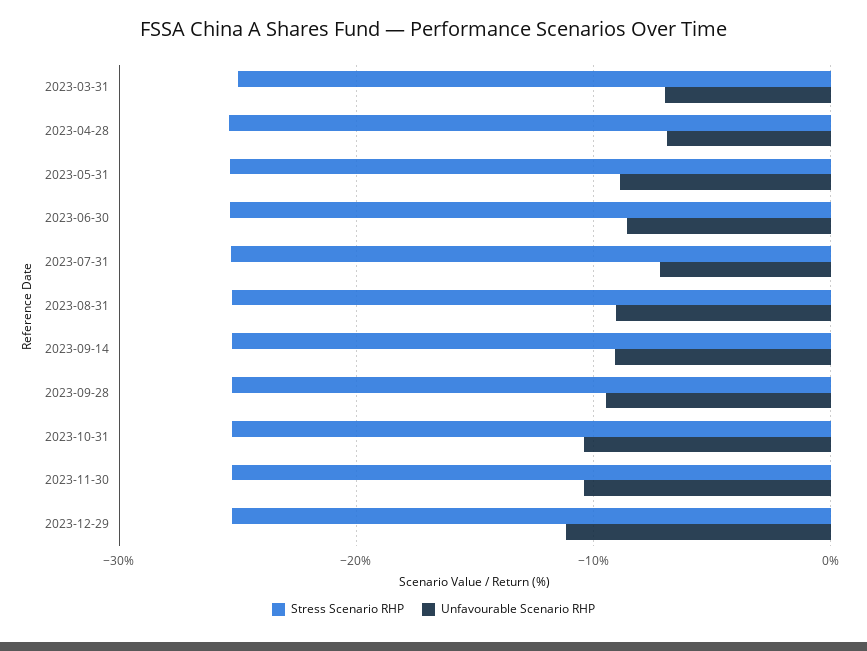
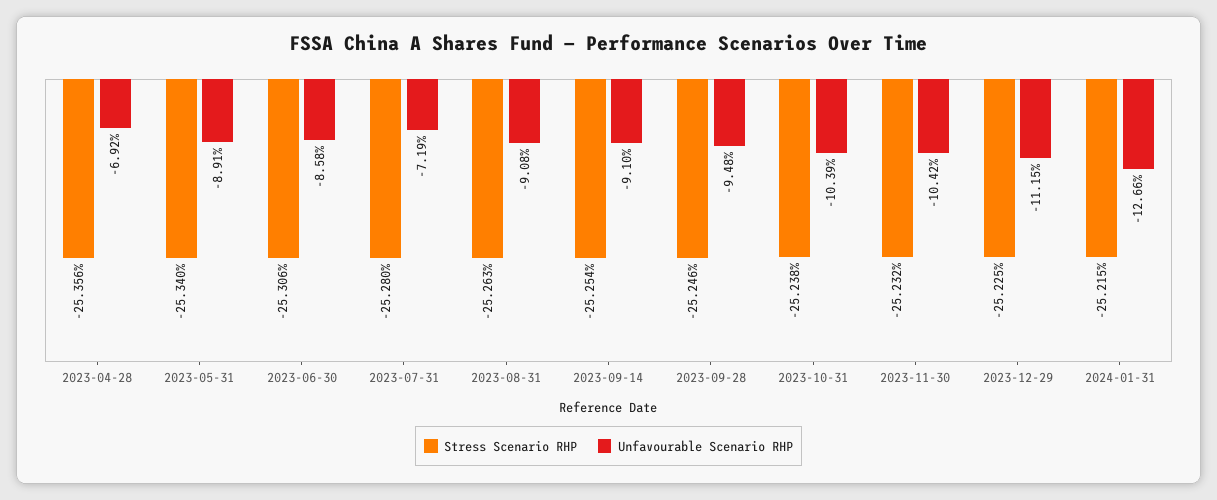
Stress Scenario RHP, 2023-03-31: -25 -> none
Unfavourable Scenario RHP, 2023-03-31: -7 -> none
Stress Scenario RHP, 2024-01-31: none -> -25.215
Unfavourable Scenario RHP, 2024-01-31: none -> -12.66

